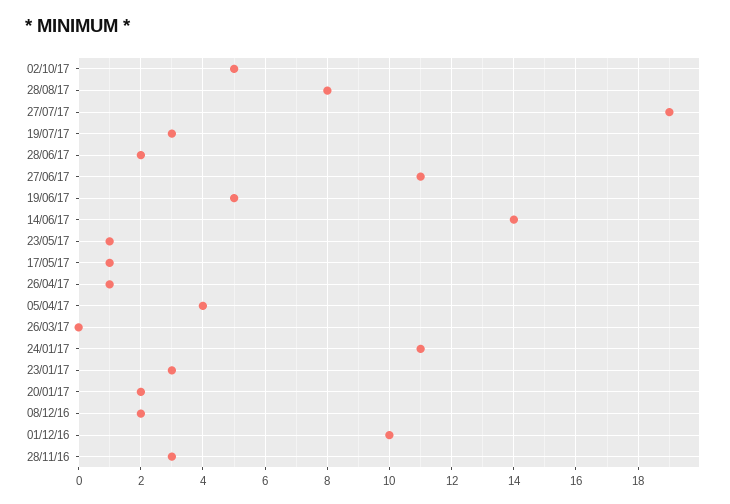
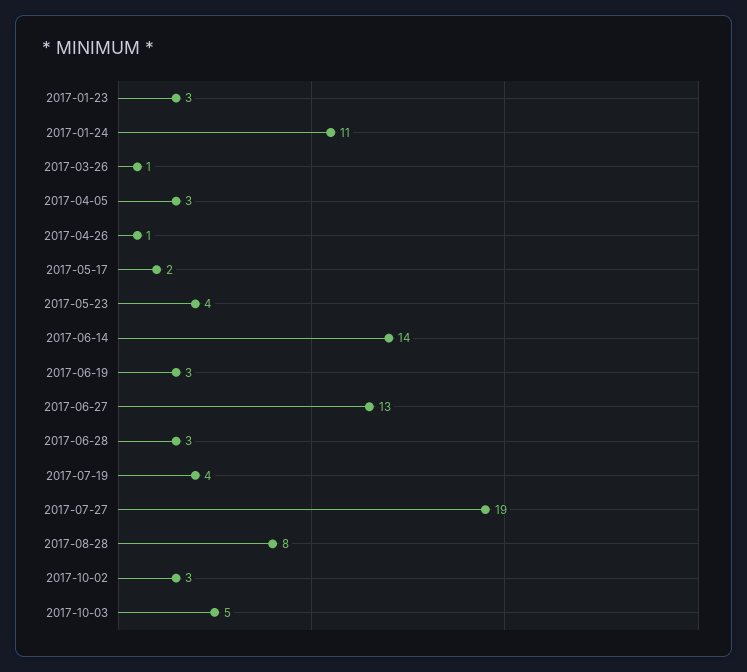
02/10/17: 5 -> 3
19/07/17: 3 -> 4
28/06/17: 2 -> 3
27/06/17: 11 -> 13
19/06/17: 5 -> 3
23/05/17: 1 -> 4
17/05/17: 1 -> 2
05/04/17: 4 -> 3
26/03/17: 0 -> 1
20/01/17: 2 -> none
08/12/16: 2 -> none
01/12/16: 10 -> none
28/11/16: 3 -> none
2017-10-03: none -> 5

